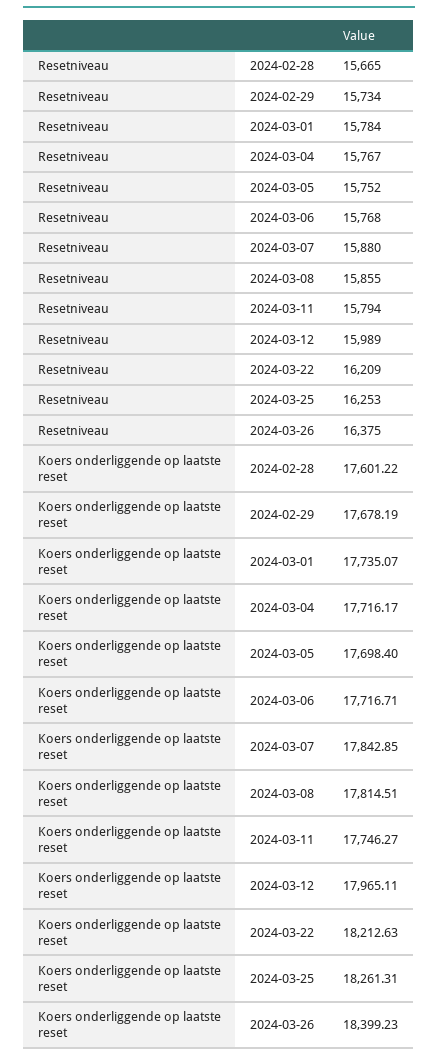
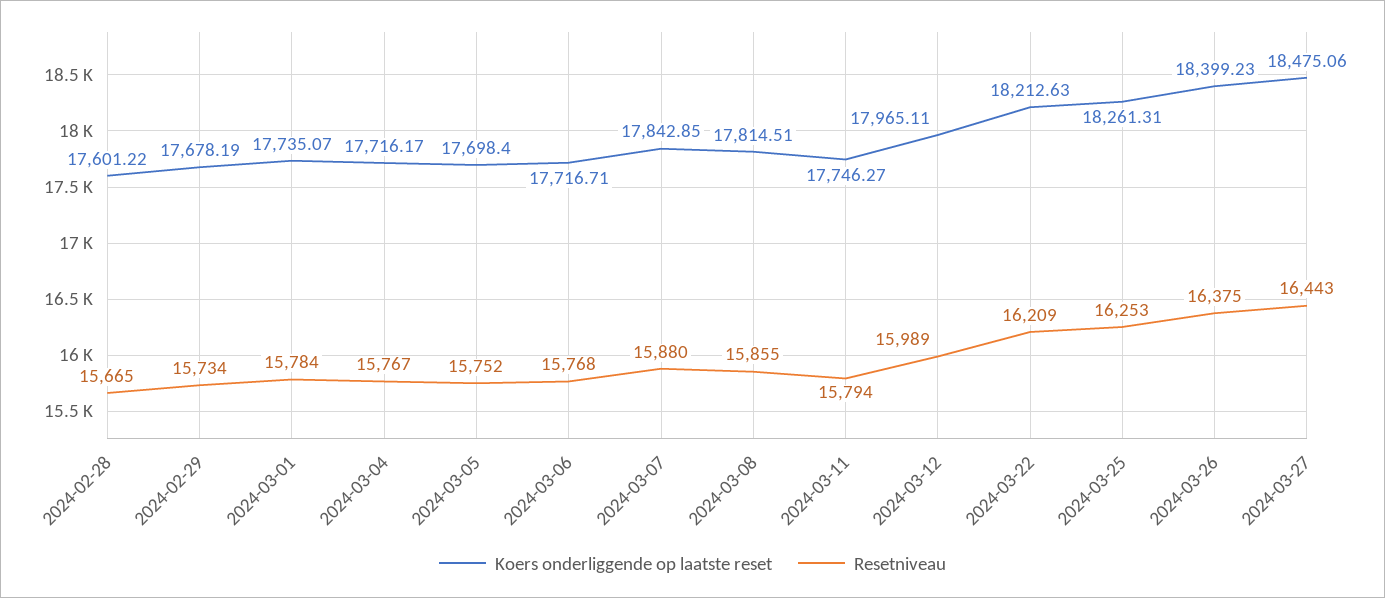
Koers onderliggende op laatste reset, 2024-03-27: none -> 18475.06
Resetniveau, 2024-03-27: none -> 16443

